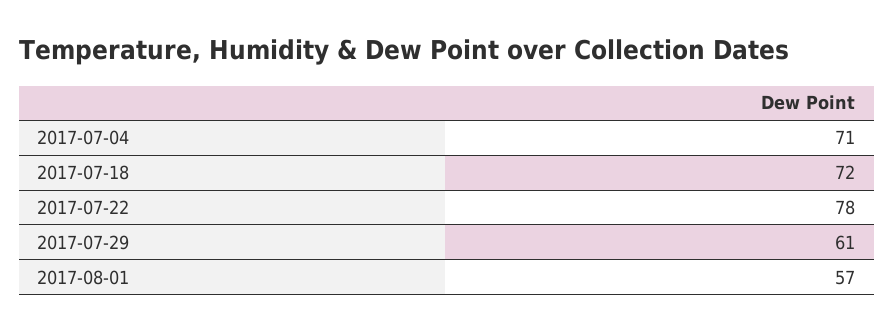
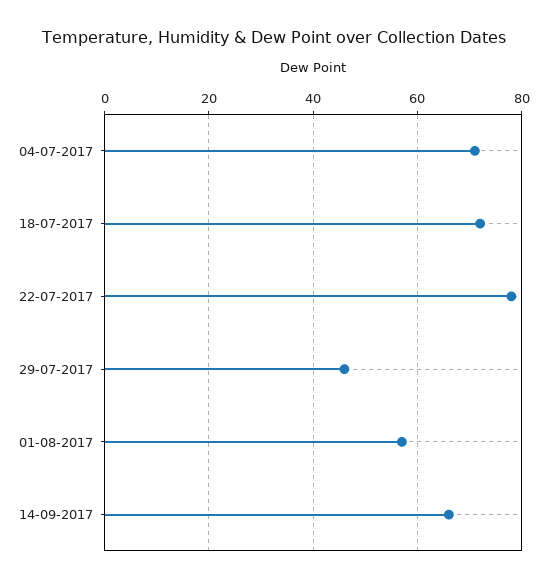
2017-07-29: 61 -> 45
14-09-2017: none -> 65

